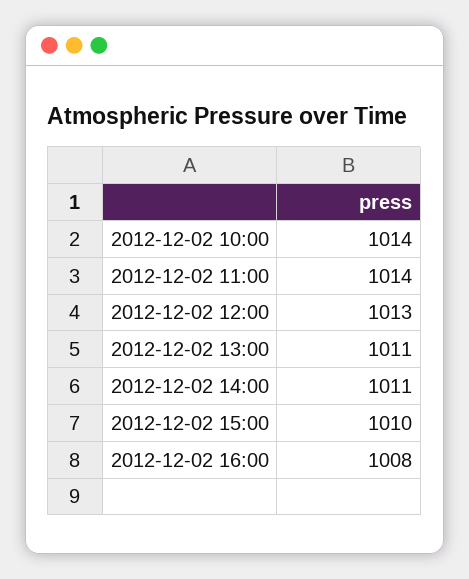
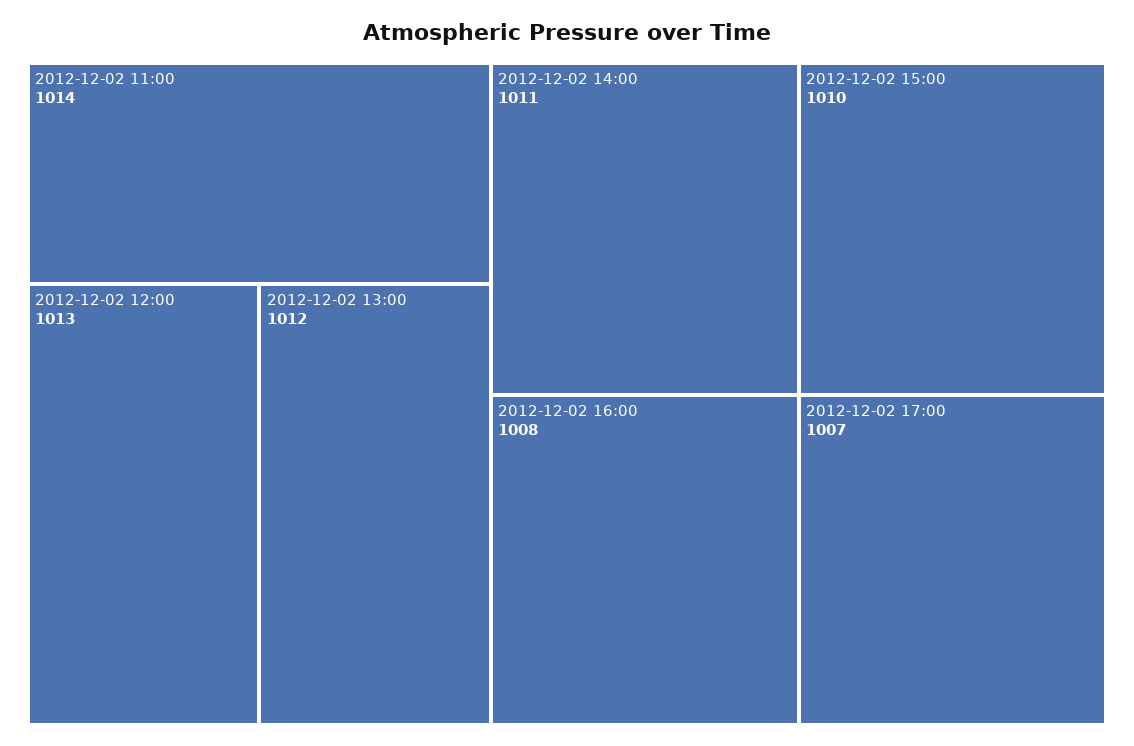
2012-12-02 10:00: 1014 -> none
2012-12-02 13:00: 1011 -> 1012
2012-12-02 17:00: none -> 1007

